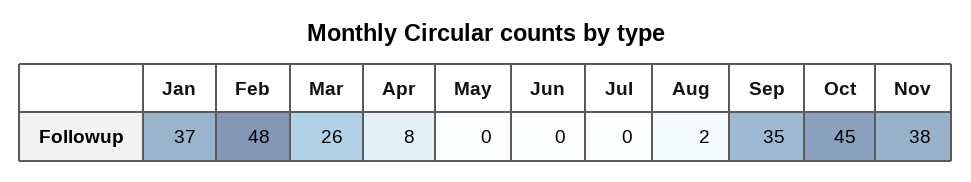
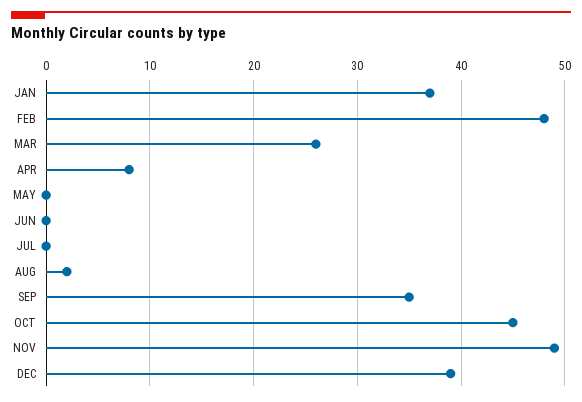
Nov: 38 -> 49
DEC: none -> 39

